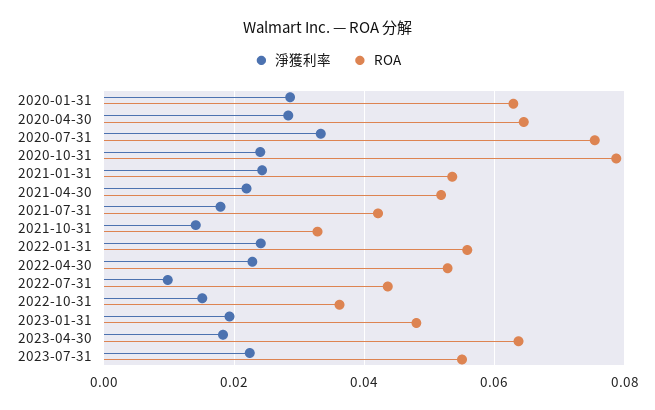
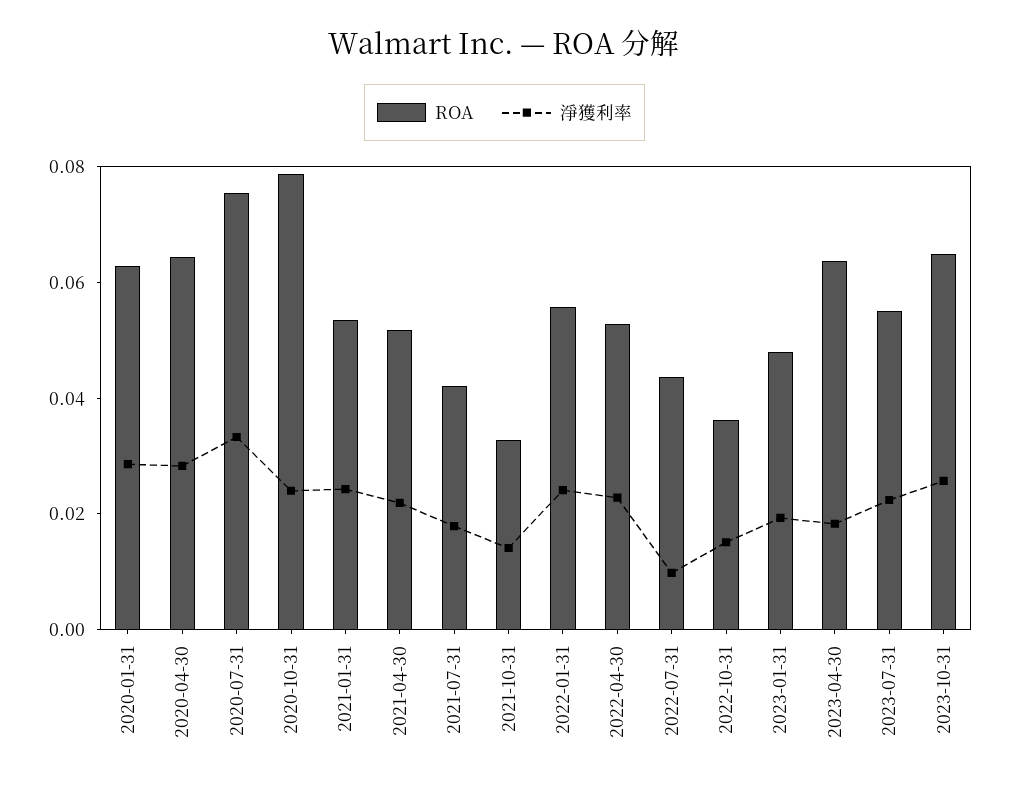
ROA, 2023-10-31: none -> 0.065
淨獲利率, 2023-10-31: none -> 0.025

